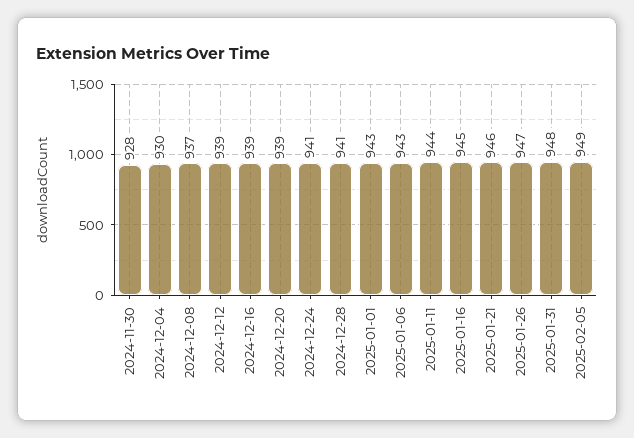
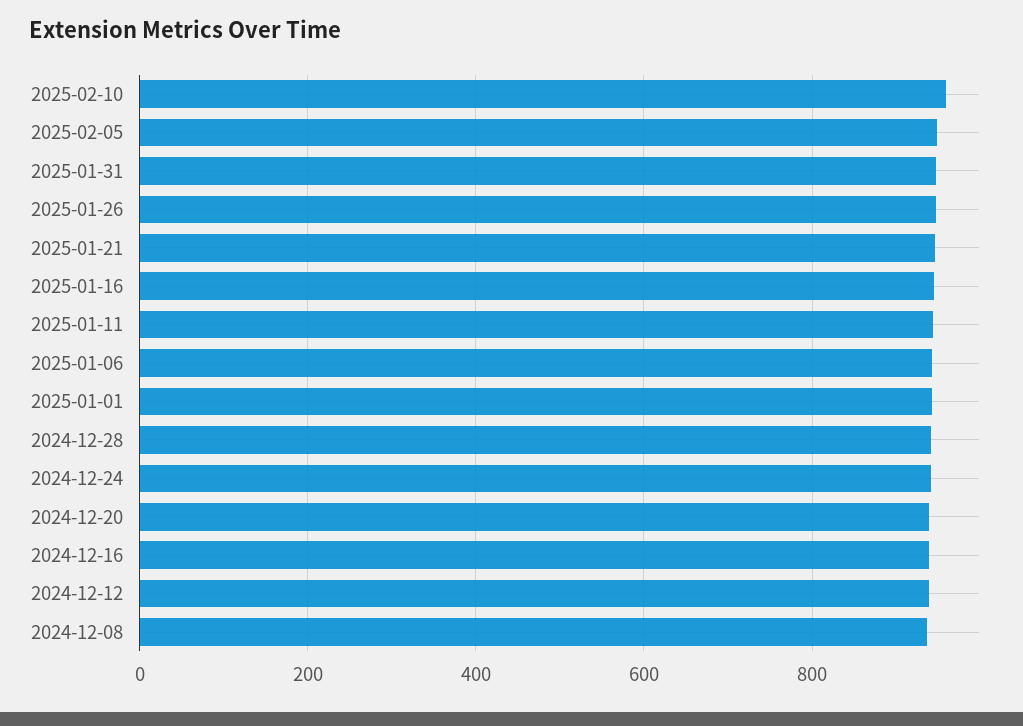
2024-11-30: 928 -> none
2024-12-04: 930 -> none
2025-02-10: none -> 960

